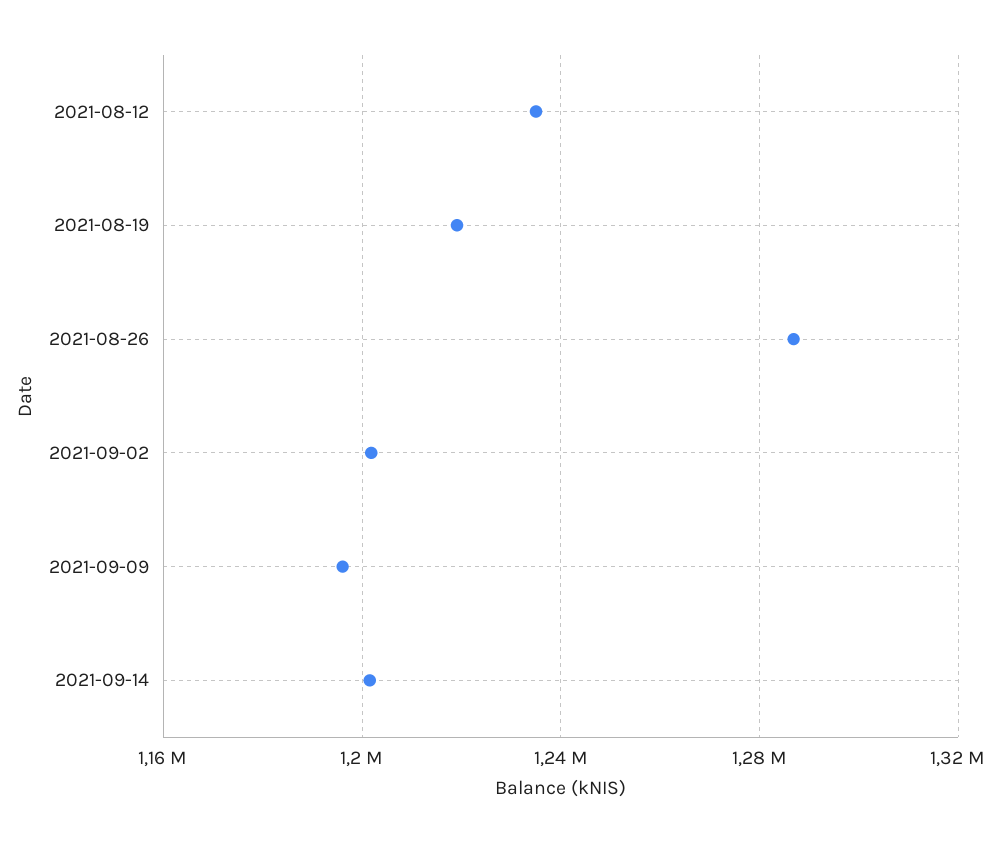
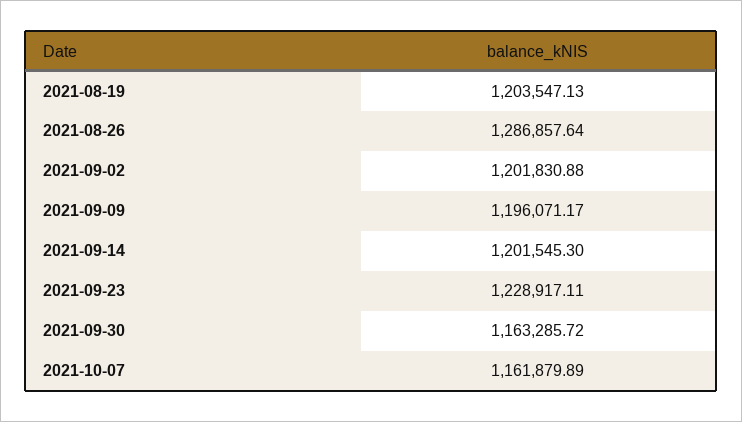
2021-08-12: 1235000 -> none
2021-08-19: 1220000 -> 1203547.13
2021-09-23: none -> 1228917.11
2021-09-30: none -> 1163285.72
2021-10-07: none -> 1161879.89

